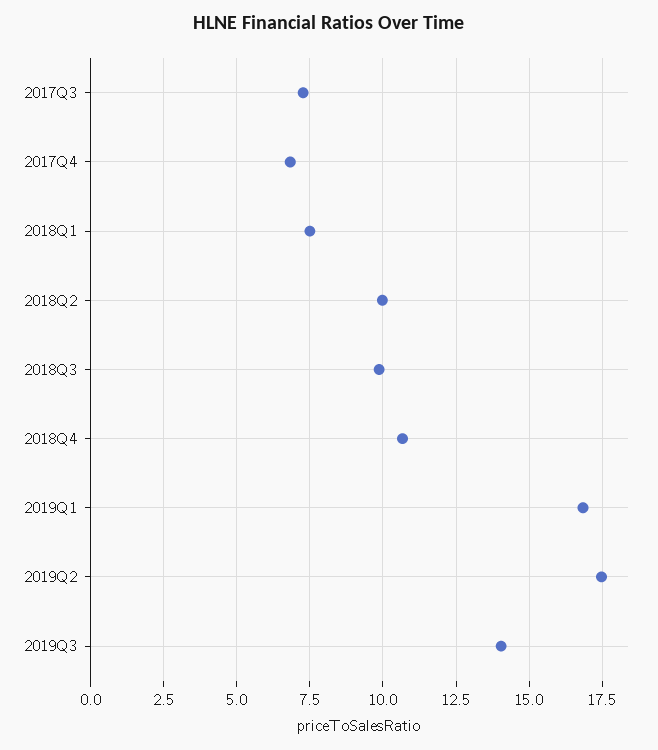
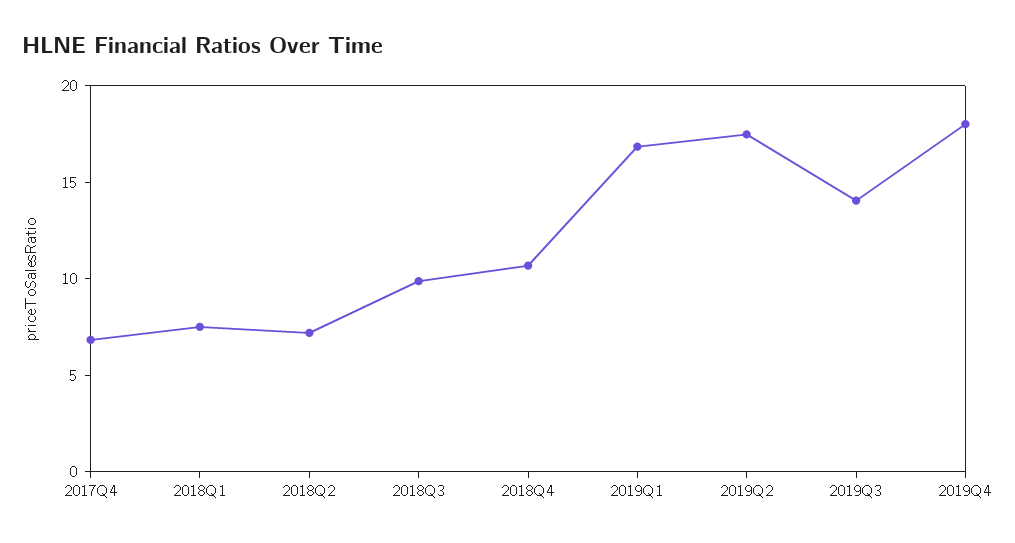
2017Q3: 7.25 -> none
2018Q2: 10 -> 7
2019Q4: none -> 18

